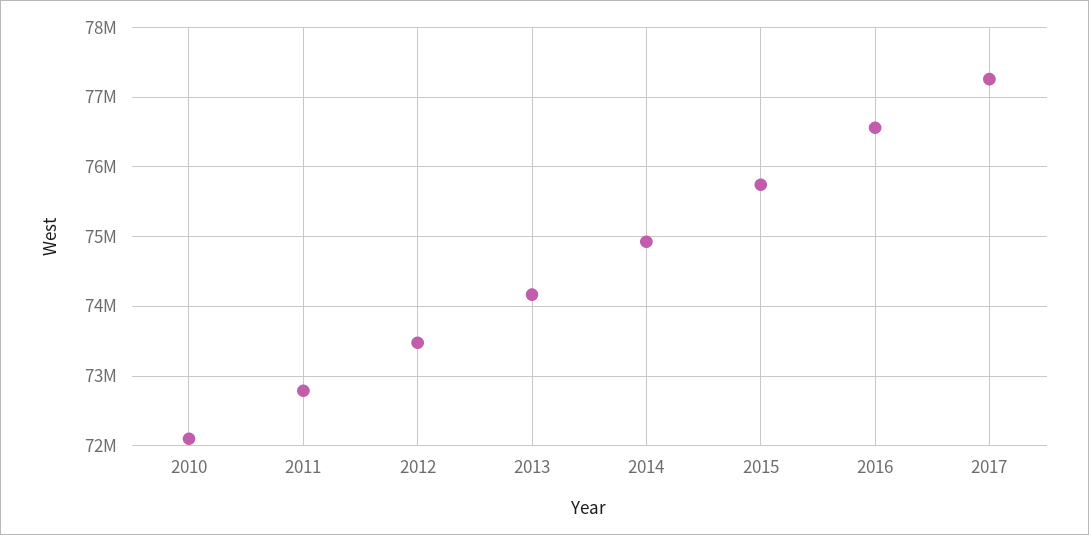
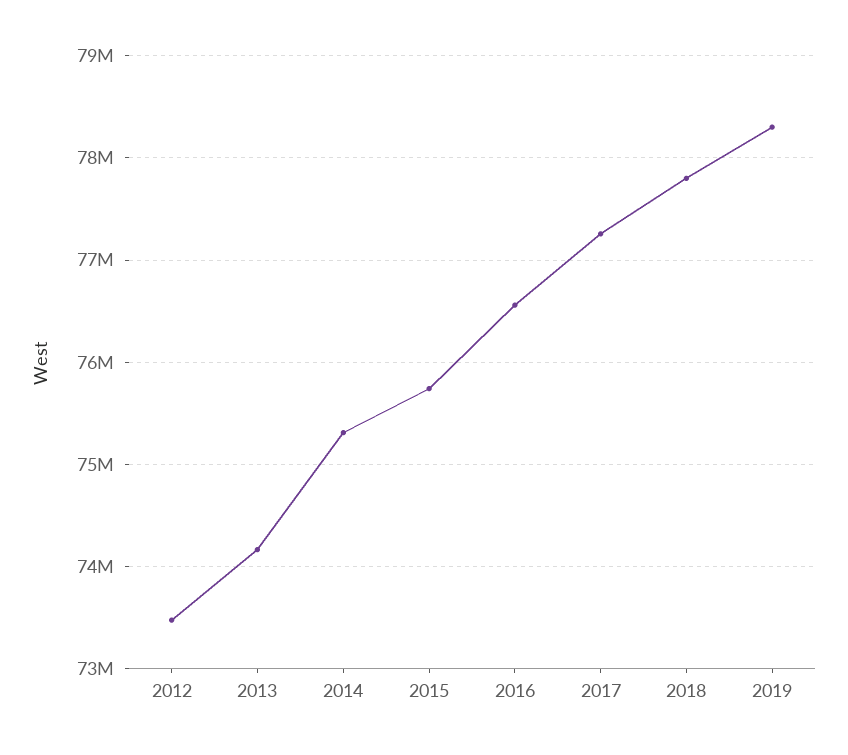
2010: 72100000 -> none
2011: 72800000 -> none
2014: 74900000 -> 75300000
2018: none -> 77800000
2019: none -> 78300000

